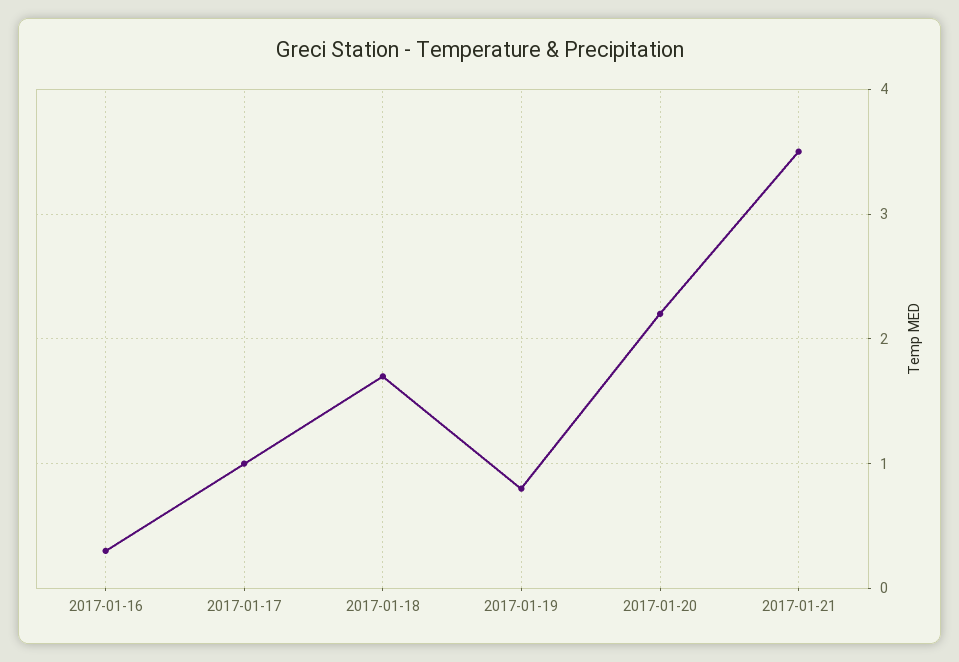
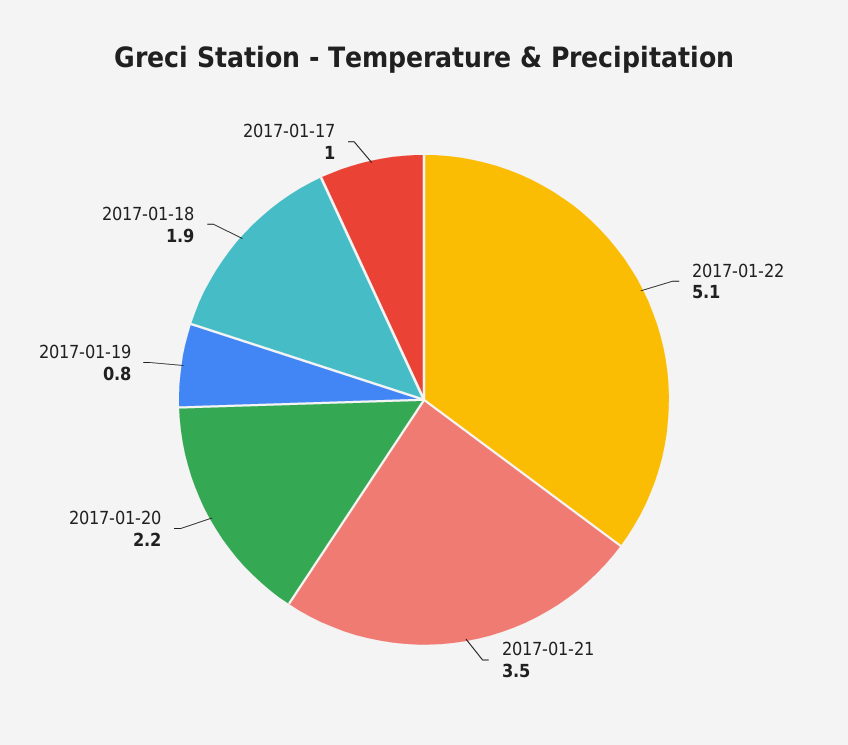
2017-01-16: 0.3 -> none
2017-01-18: 1.7 -> 1.9
2017-01-22: none -> 5.1

